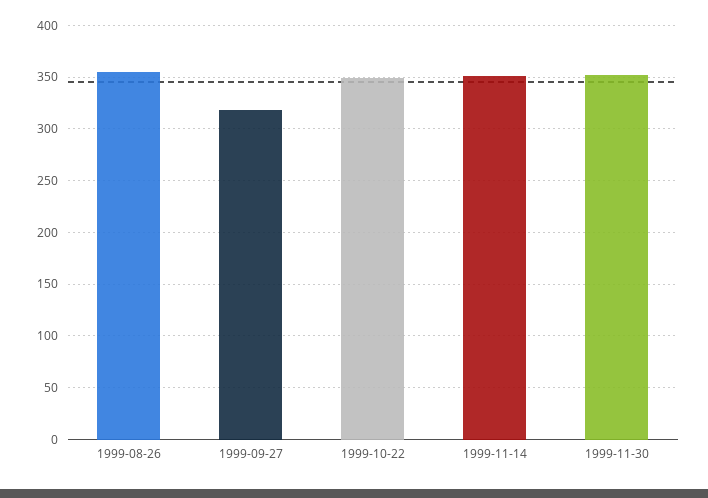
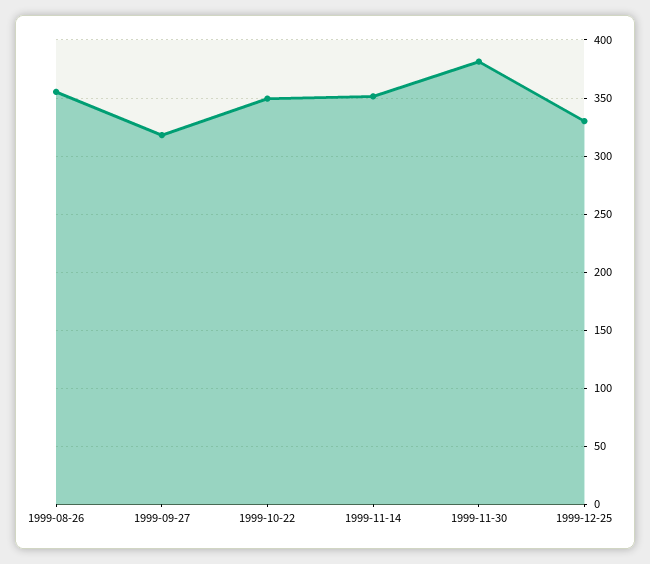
1999-11-30: 350 -> 380
1999-12-25: none -> 330

